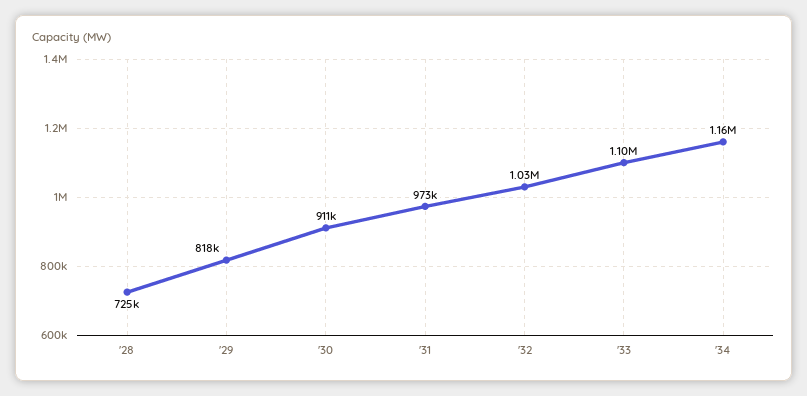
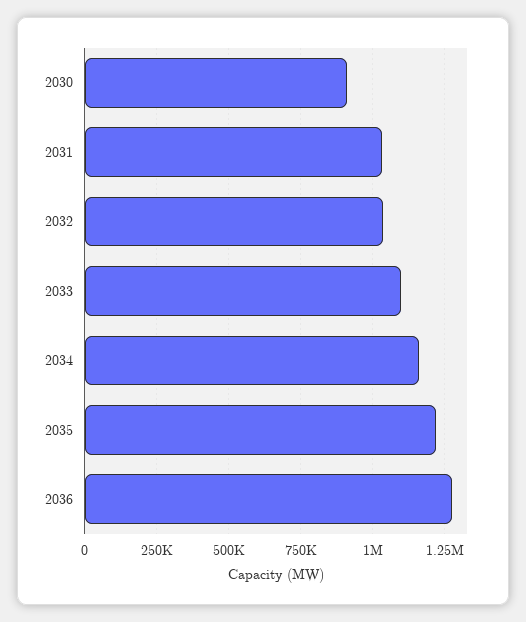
'28: 725000 -> none
'29: 818000 -> none
'31: 973000 -> 1025000
2035: none -> 1225000
2036: none -> 1275000

